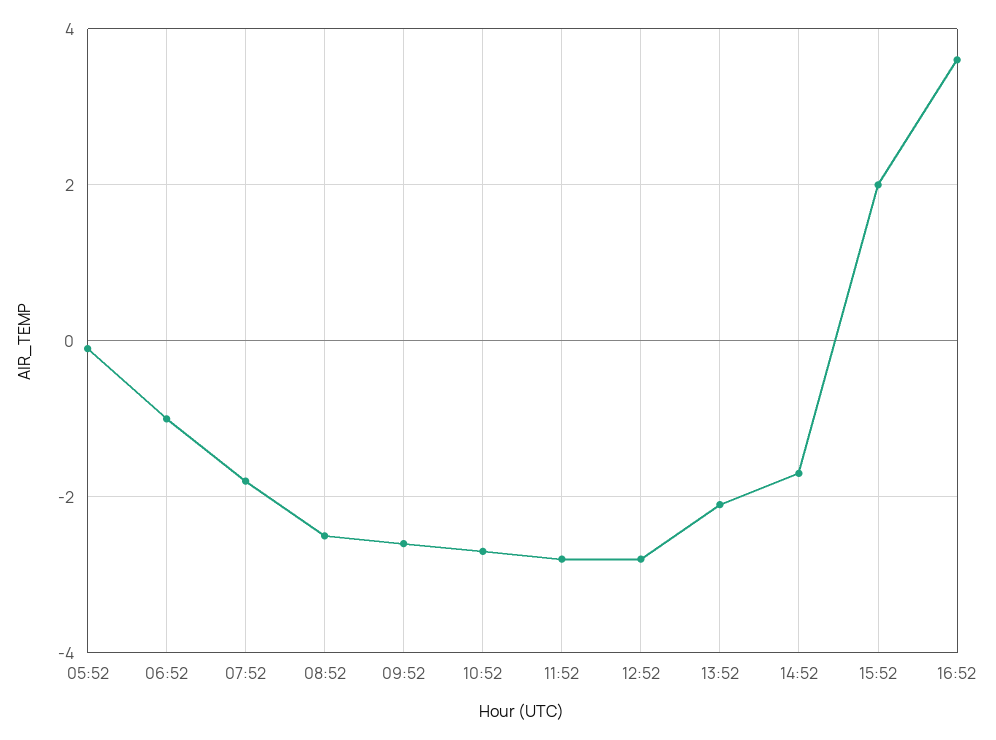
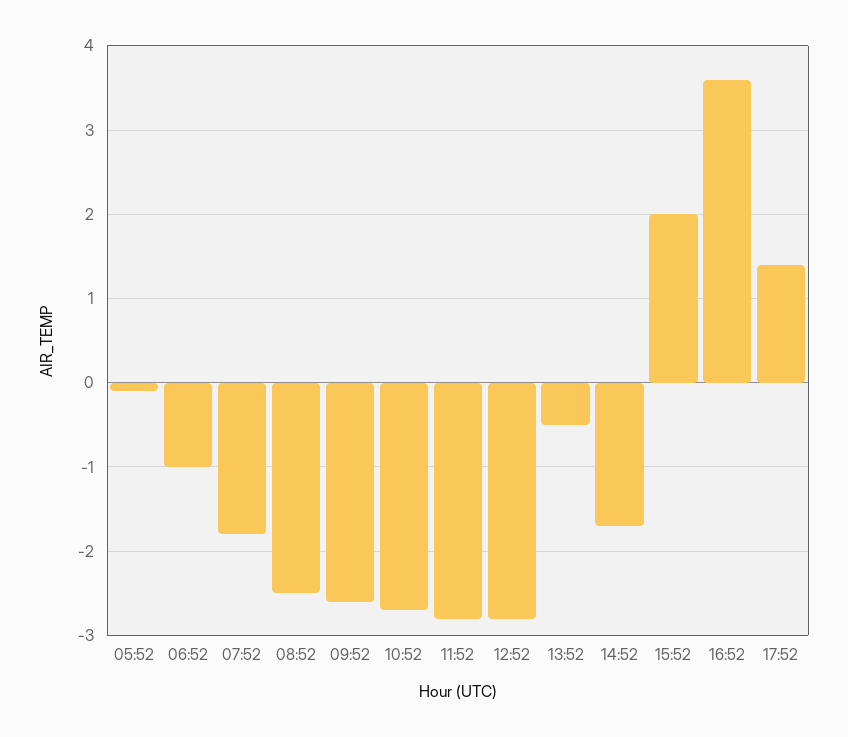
13:52: -2 -> -0.5
17:52: none -> 1.4

